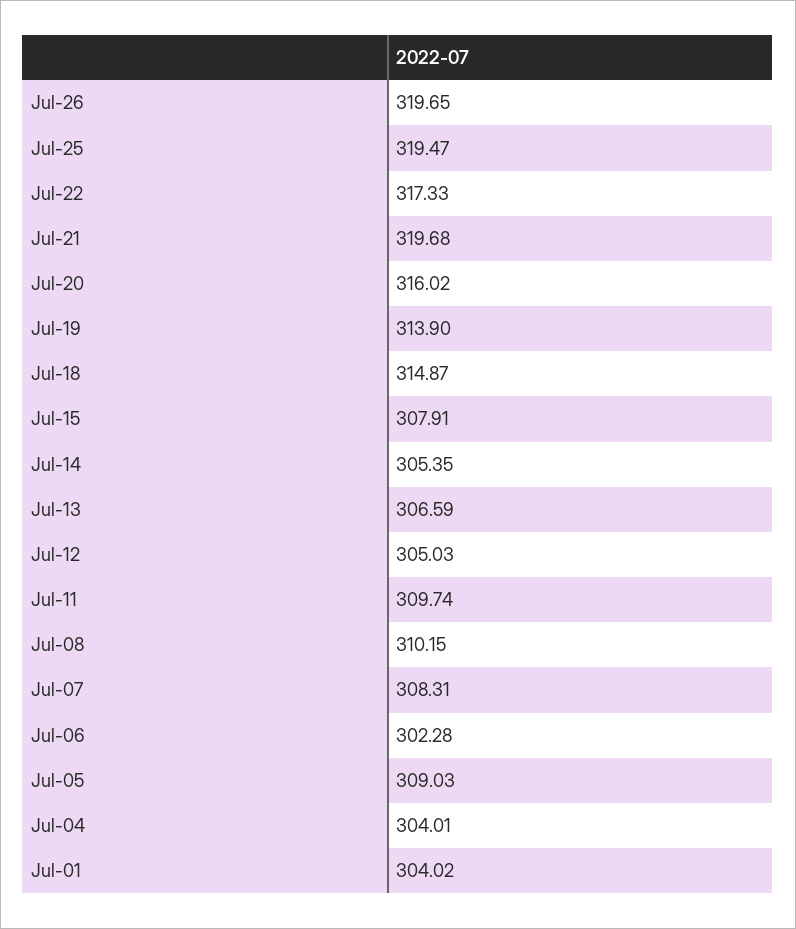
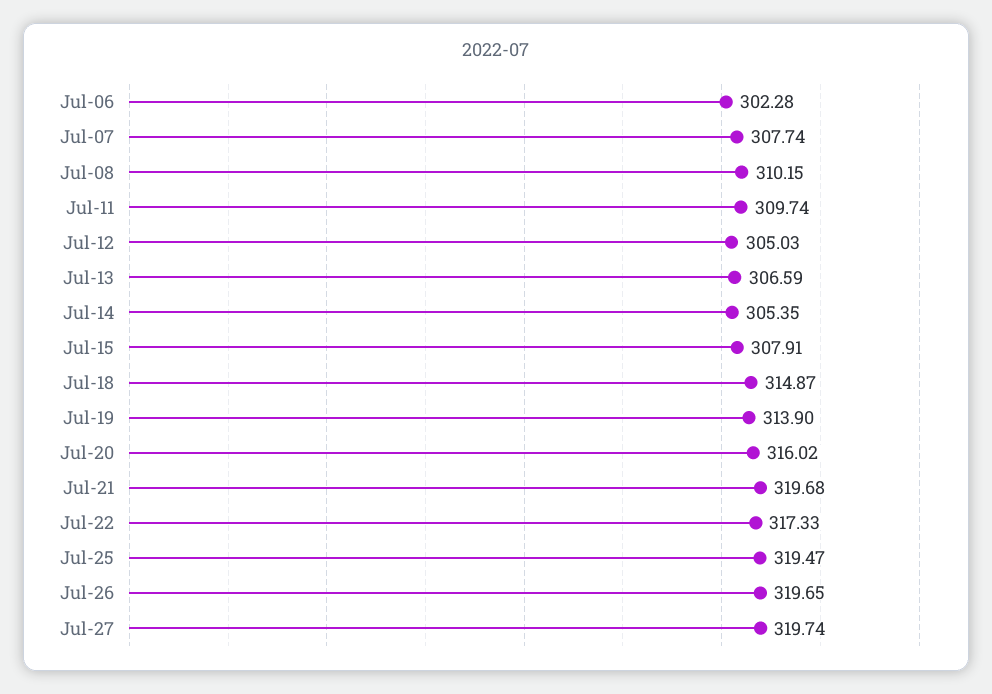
Jul-07: 308.31 -> 307.74
Jul-05: 309.03 -> none
Jul-04: 304.01 -> none
Jul-01: 304.02 -> none
Jul-27: none -> 319.74

